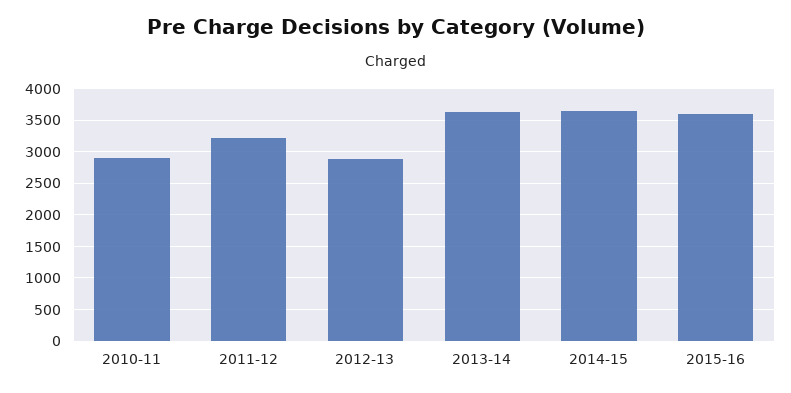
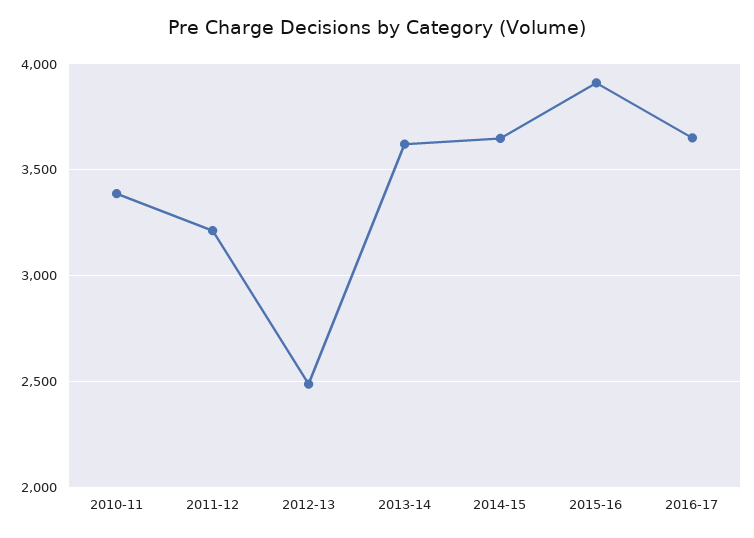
2010-11: 2900 -> 3400
2012-13: 2900 -> 2500
2015-16: 3600 -> 3900
2016-17: none -> 3650

